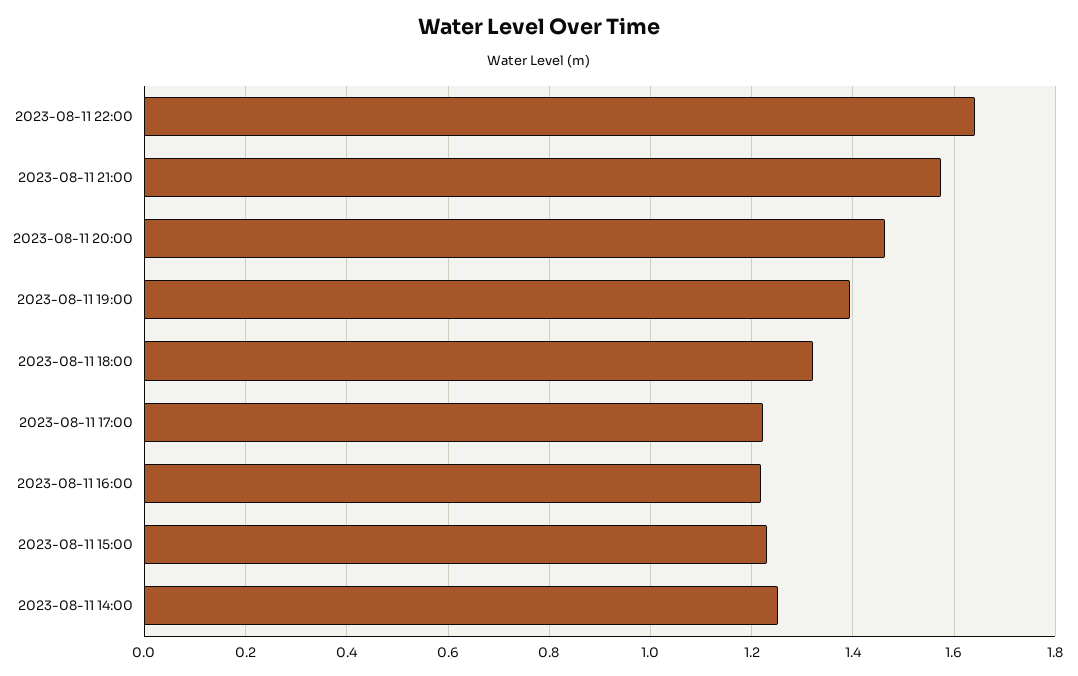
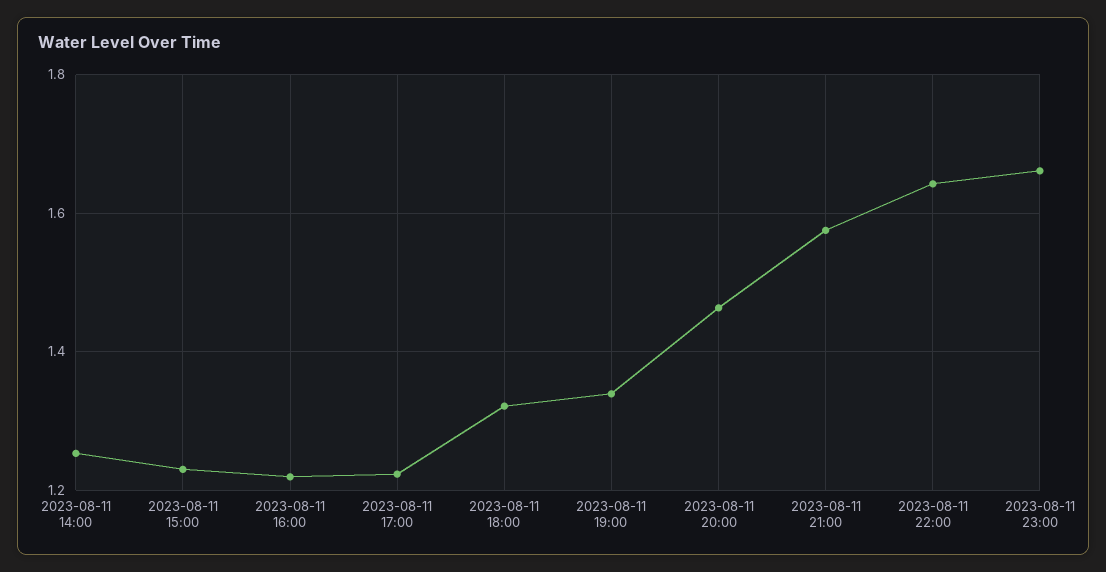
2023-08-11 19:00: 1.4 -> 1.34
2023-08-11 23:00: none -> 1.66

